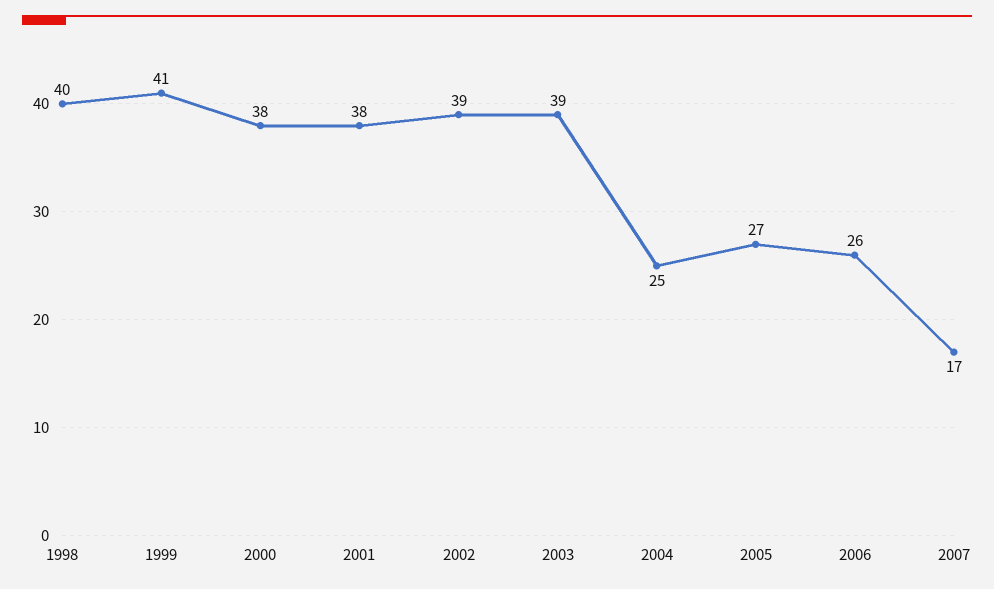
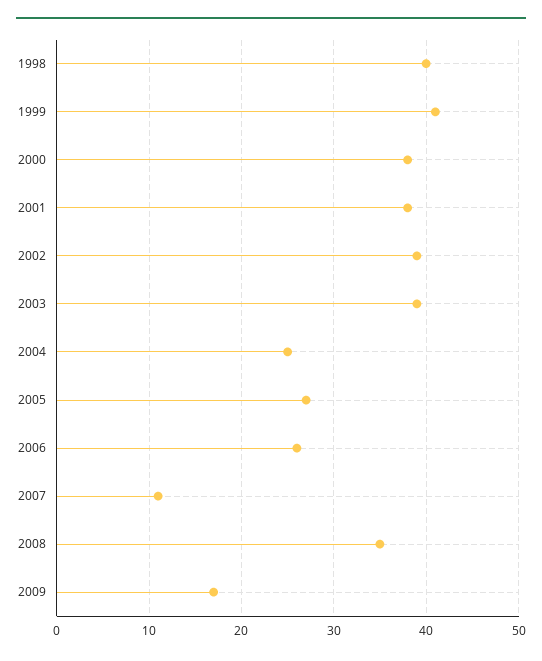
2007: 17 -> 11
2008: none -> 35
2009: none -> 17

